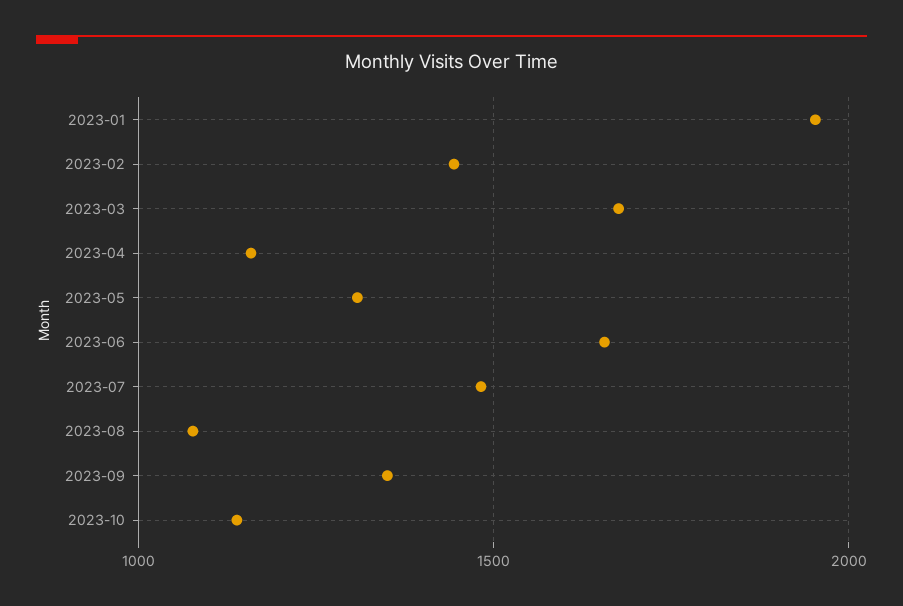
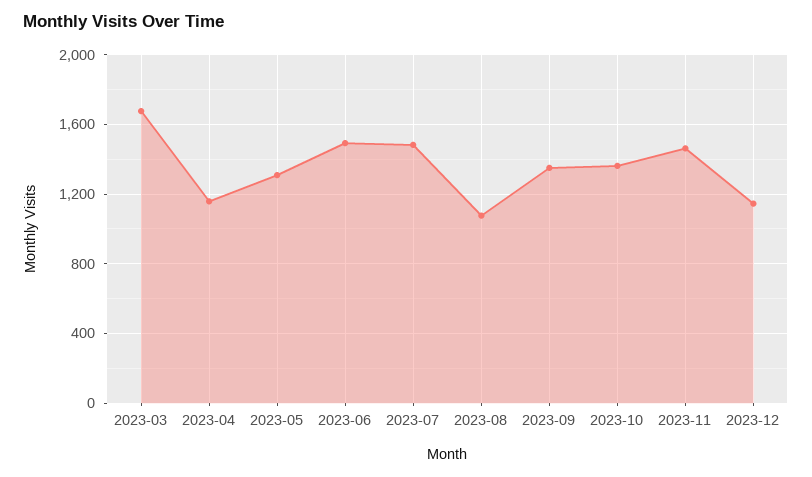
2023-01: 1950 -> none
2023-02: 1450 -> none
2023-06: 1650 -> 1500
2023-10: 1150 -> 1350
2023-11: none -> 1450
2023-12: none -> 1150

